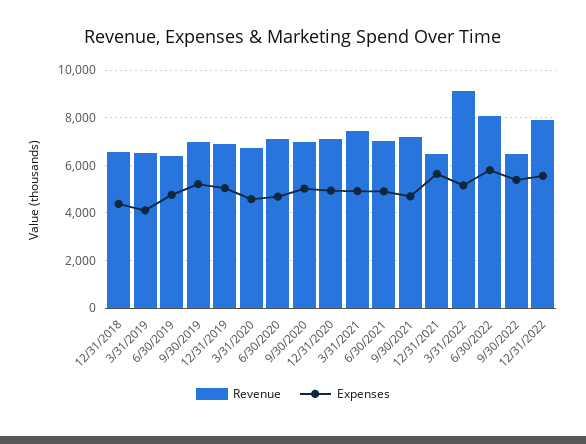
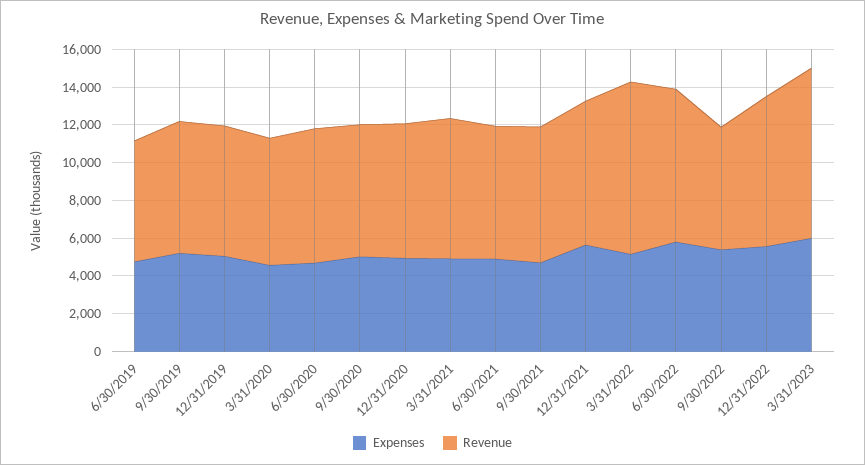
Revenue, 12/31/2018: 6500 -> none
Expenses, 12/31/2018: 4500 -> none
Revenue, 3/31/2019: 6500 -> none
Expenses, 3/31/2019: 4000 -> none
Revenue, 12/31/2021: 6500 -> 7500
Expenses, 3/31/2023: none -> 6000
Revenue, 3/31/2023: none -> 9000

